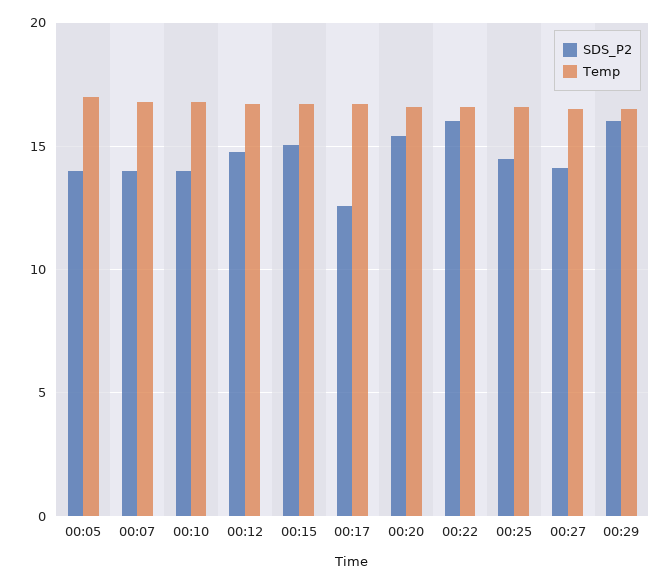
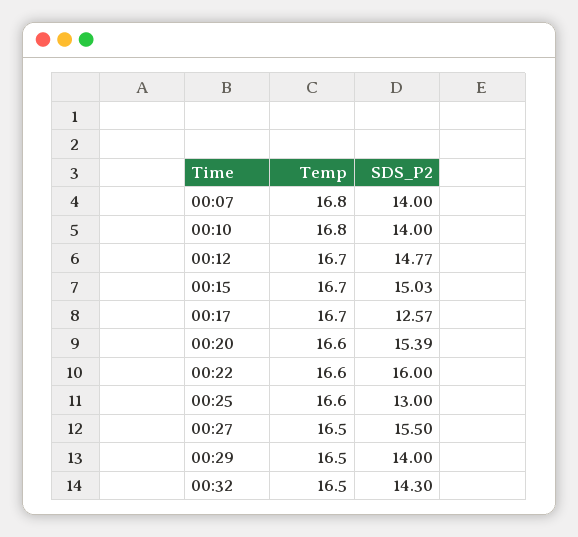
SDS_P2, 00:05: 14 -> none
Temp, 00:05: 17 -> none
SDS_P2, 00:25: 14.5 -> 13
SDS_P2, 00:27: 14 -> 15.5
SDS_P2, 00:29: 16 -> 14
Temp, 00:32: none -> 16.5
SDS_P2, 00:32: none -> 14.3

